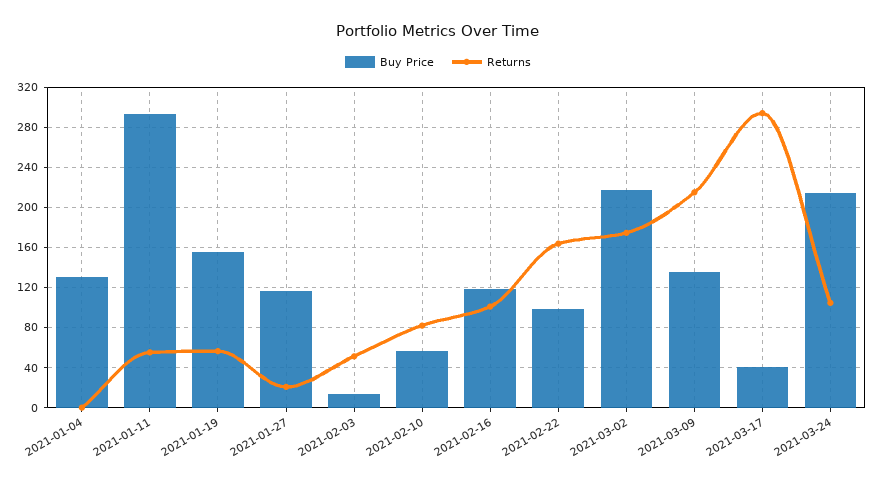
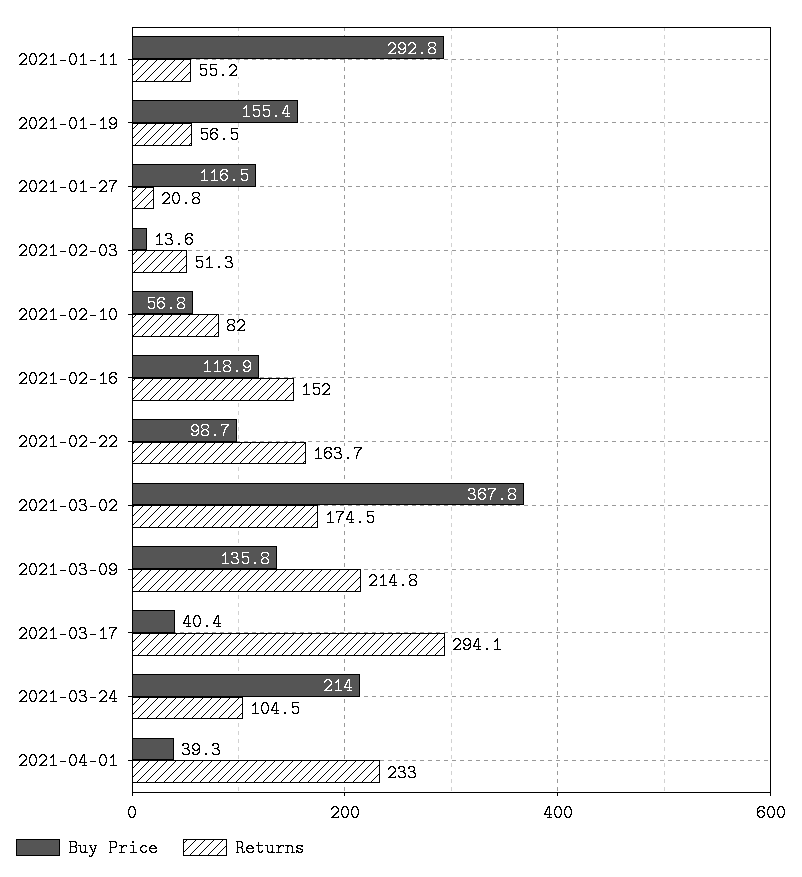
Buy Price, 2021-01-04: 130 -> none
Returns, 2021-01-04: 0 -> none
Returns, 2021-02-16: 100 -> 152
Buy Price, 2021-03-02: 220 -> 367.8
Buy Price, 2021-04-01: none -> 39.3
Returns, 2021-04-01: none -> 233

